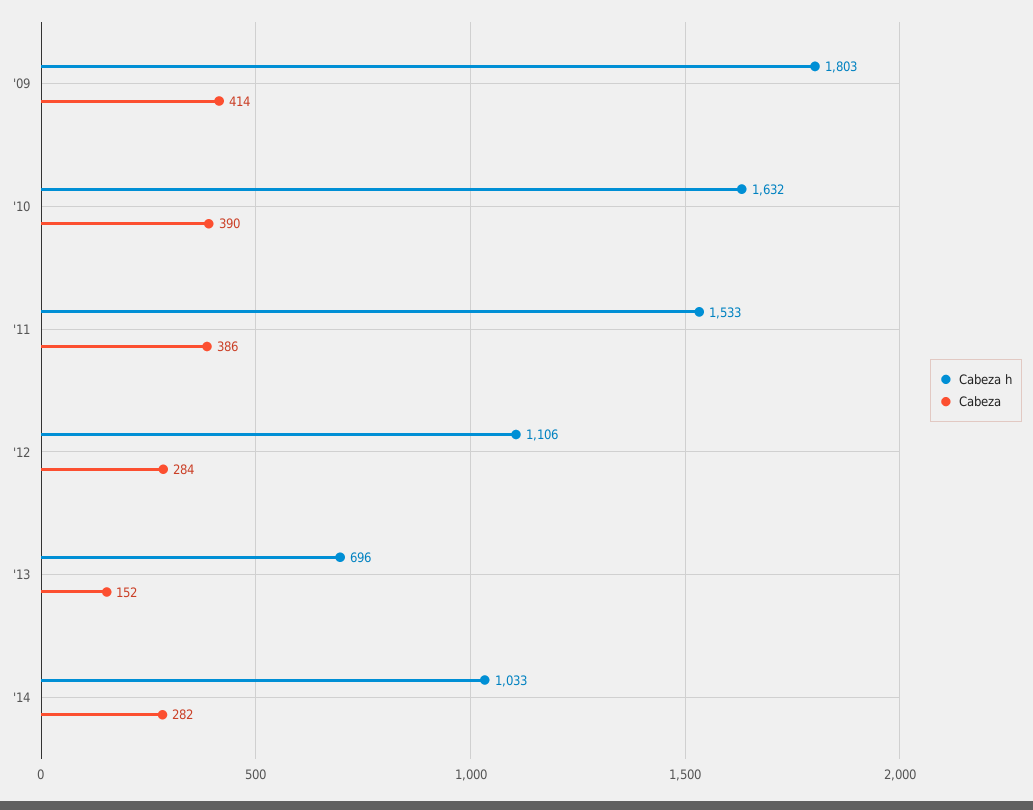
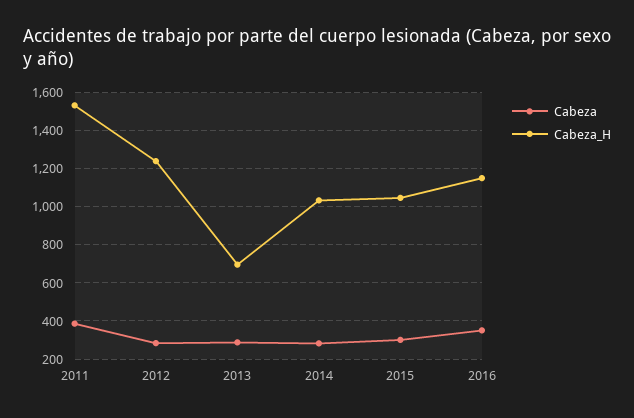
Cabeza h, '09: 1803 -> none
Cabeza, '09: 414 -> none
Cabeza h, '10: 1632 -> none
Cabeza, '10: 390 -> none
Cabeza h, '12: 1106 -> 1250
Cabeza, '13: 152 -> 300
Cabeza, 2015: none -> 300
Cabeza h, 2015: none -> 1050
Cabeza, 2016: none -> 350
Cabeza h, 2016: none -> 1150

